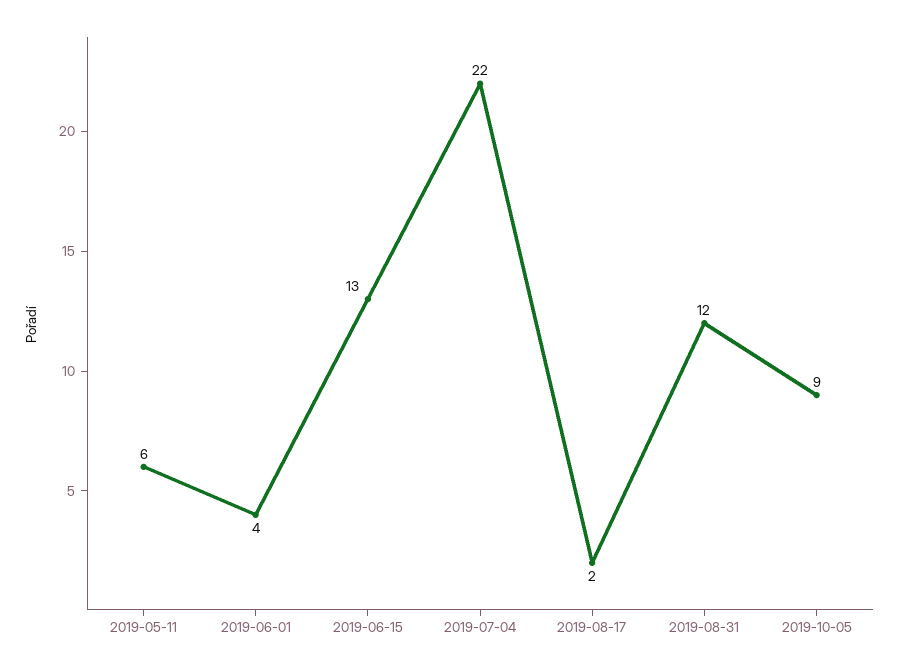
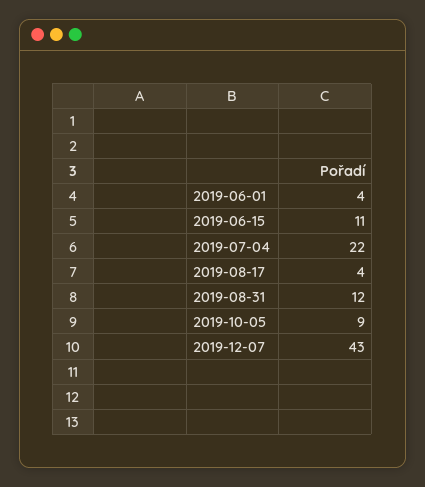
2019-05-11: 6 -> none
2019-06-15: 13 -> 11
2019-08-17: 2 -> 4
2019-12-07: none -> 43

